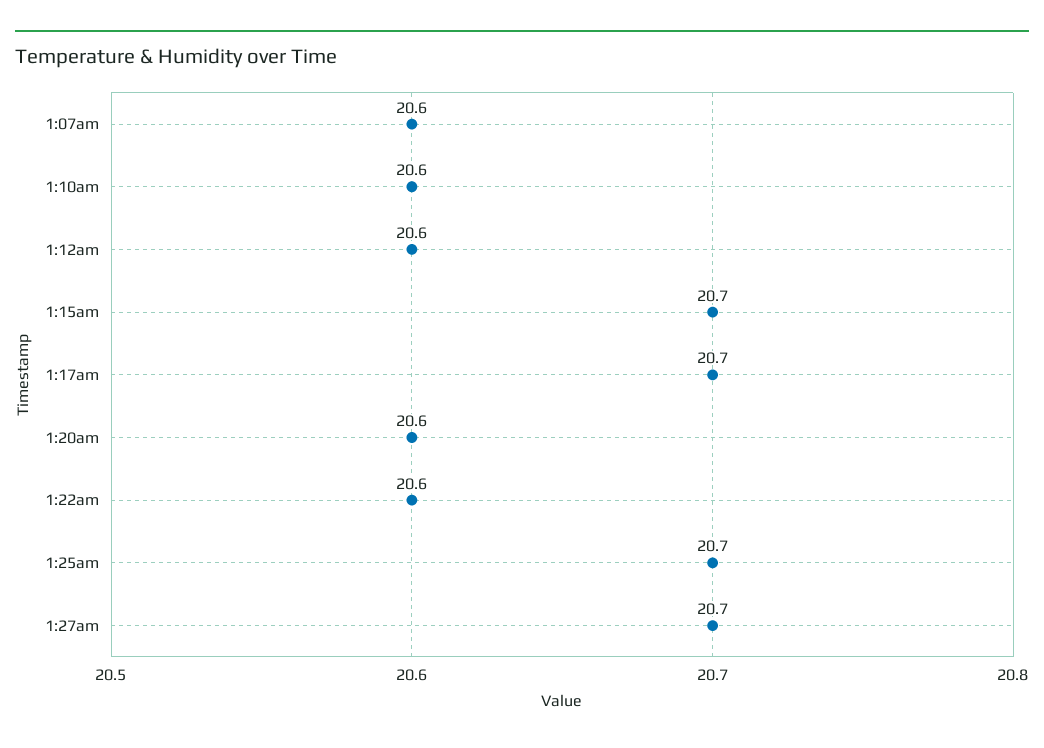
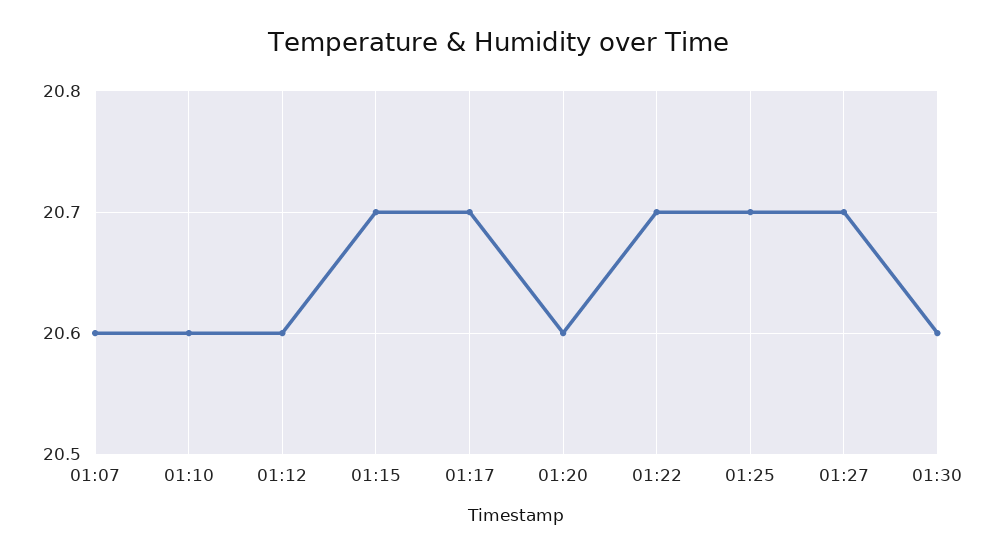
1:22am: 20.6 -> 20.7
01:30: none -> 20.6

